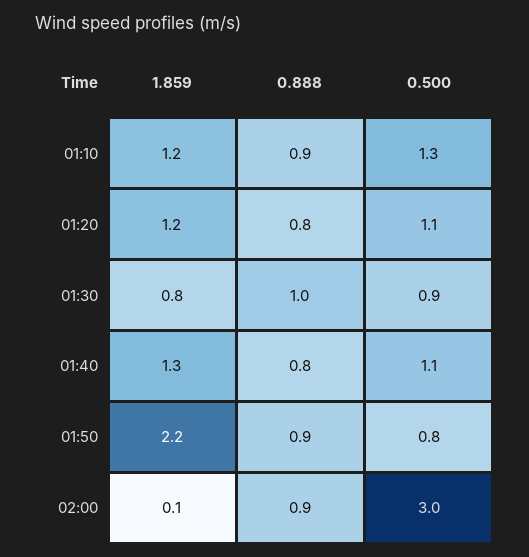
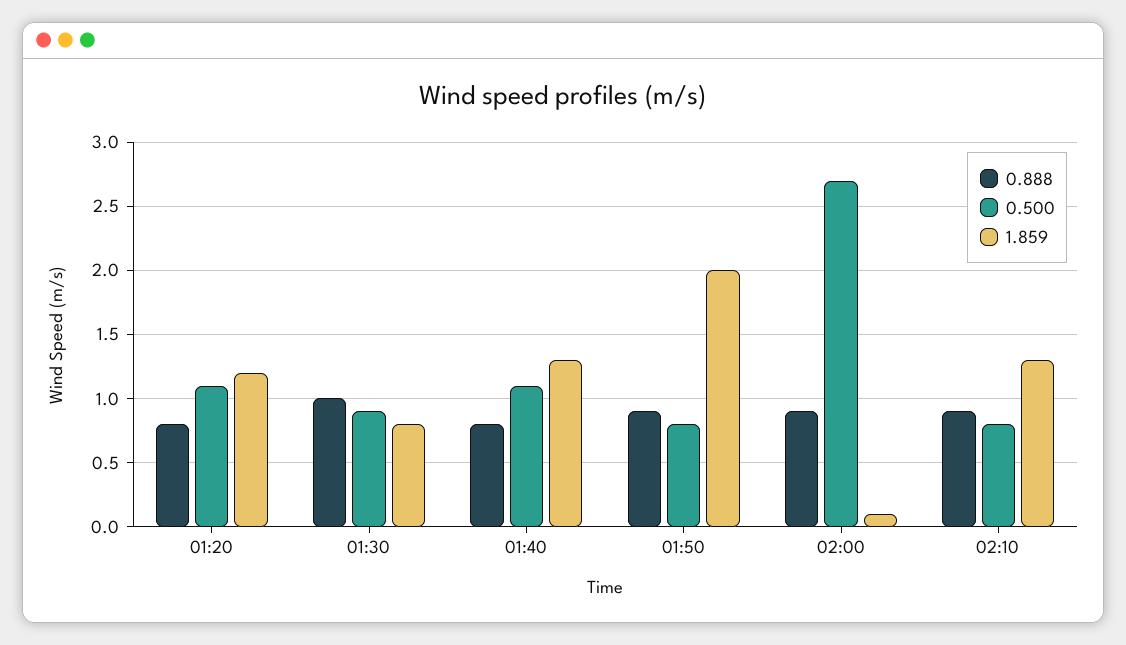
1.859, 01:10: 1.2 -> none
0.888, 01:10: 0.9 -> none
0.500, 01:10: 1.3 -> none
1.859, 01:50: 2.2 -> 2
0.500, 02:00: 3 -> 2.7
0.888, 02:10: none -> 0.9
0.500, 02:10: none -> 0.8
1.859, 02:10: none -> 1.3

